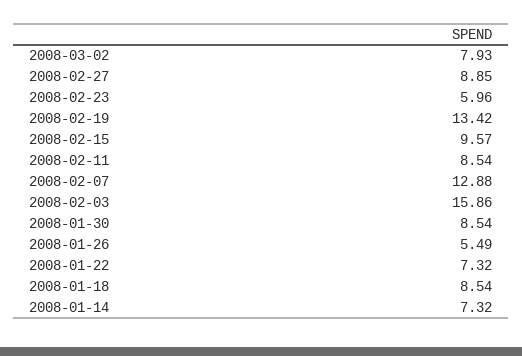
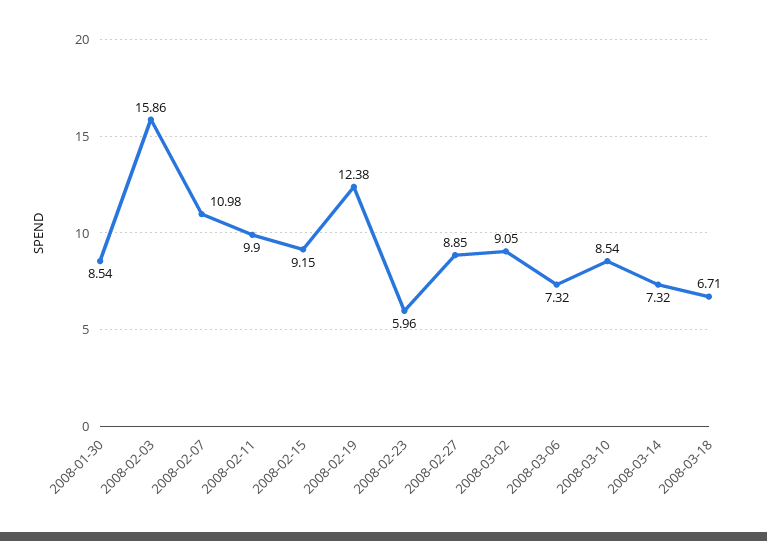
2008-03-02: 7.93 -> 9.05
2008-02-19: 13.42 -> 12.38
2008-02-15: 9.57 -> 9.15
2008-02-11: 8.54 -> 9.9
2008-02-07: 12.88 -> 10.98
2008-01-26: 5.49 -> none
2008-01-22: 7.32 -> none
2008-01-18: 8.54 -> none
2008-01-14: 7.32 -> none
2008-03-06: none -> 7.32
2008-03-10: none -> 8.54
2008-03-14: none -> 7.32
2008-03-18: none -> 6.71

